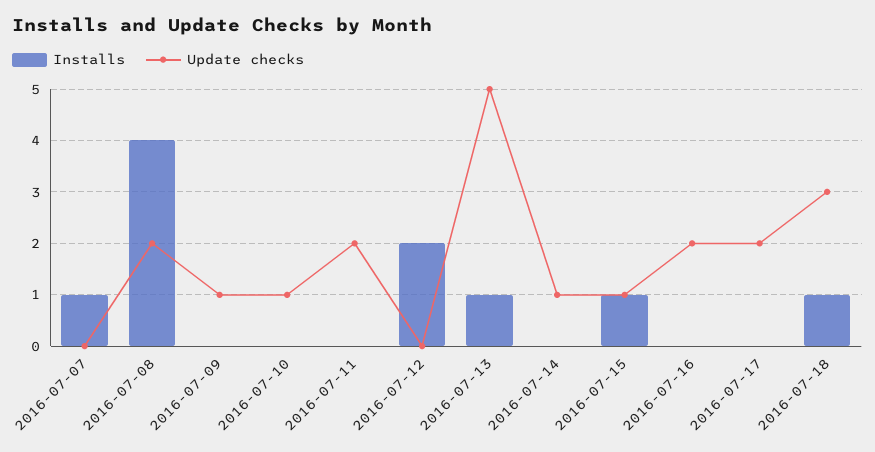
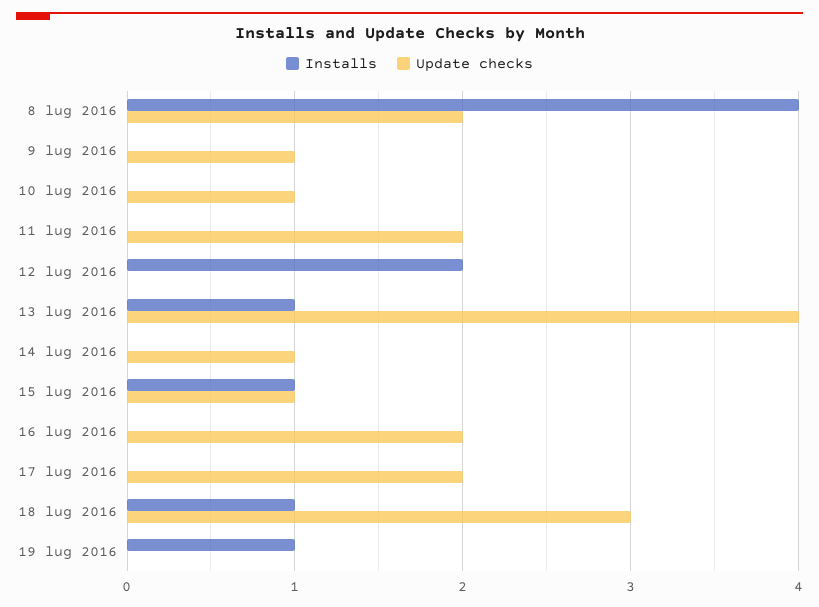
Installs, 2016-07-07: 1 -> none
Update checks, 2016-07-07: 0 -> none
Update checks, 2016-07-13: 5 -> 4
Installs, 19 lug 2016: none -> 1
Update checks, 19 lug 2016: none -> 0

